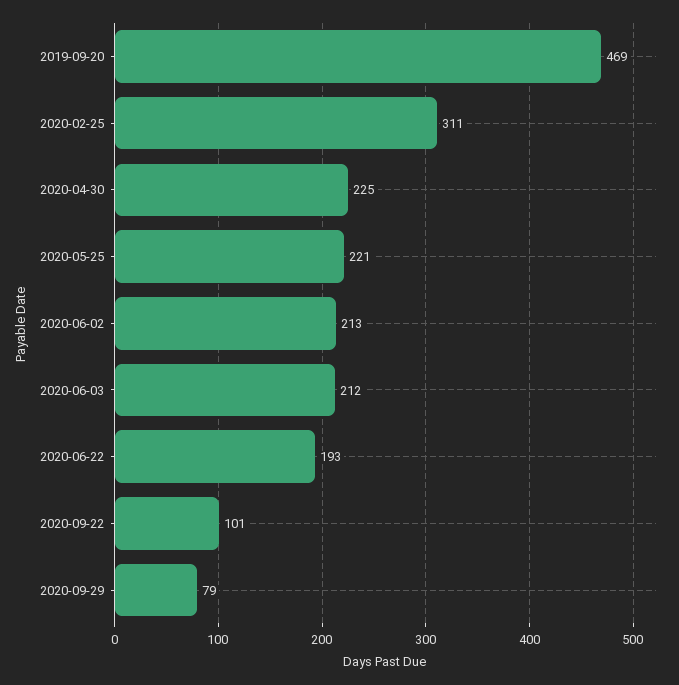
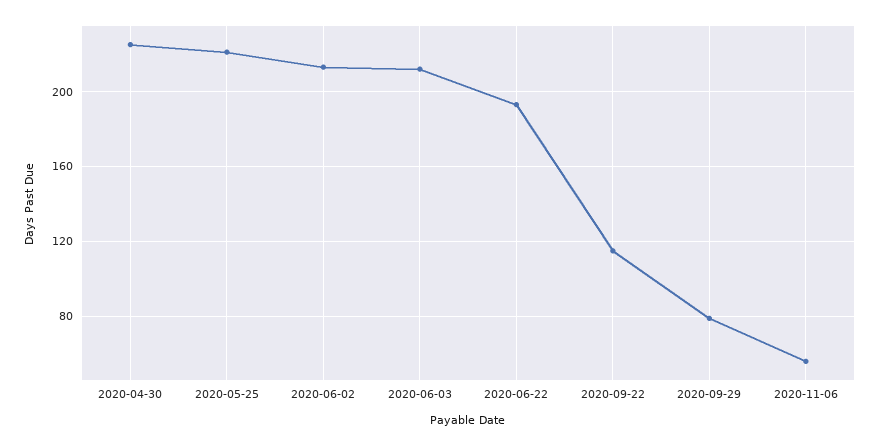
2019-09-20: 469 -> none
2020-02-25: 311 -> none
2020-09-22: 101 -> 115
2020-11-06: none -> 55

